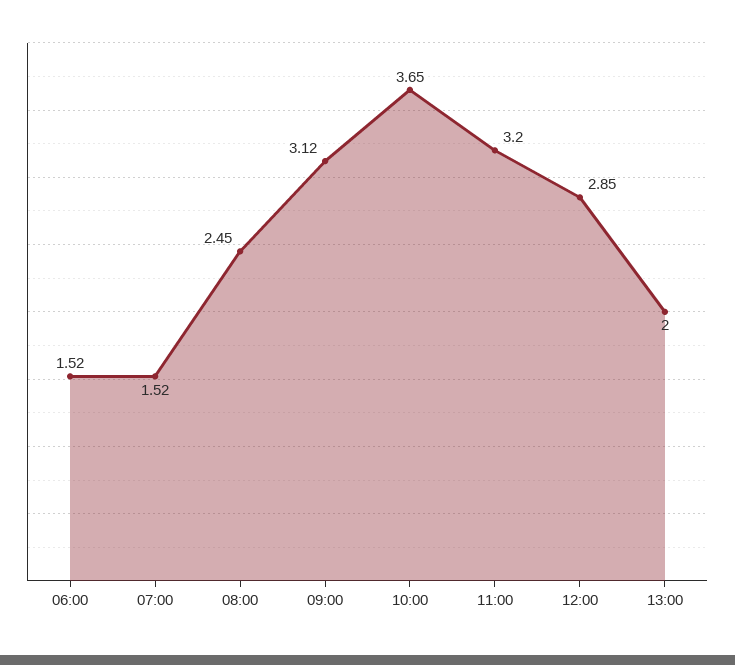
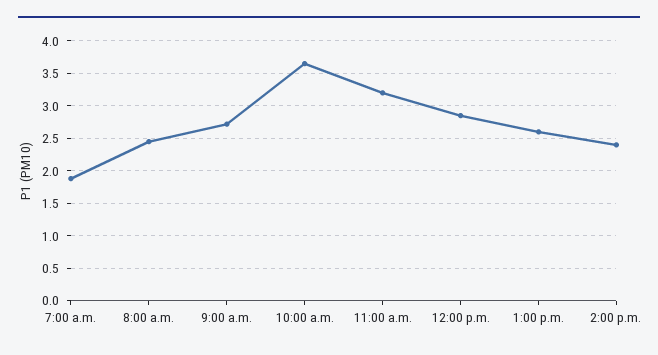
06:00: 1.52 -> none
07:00: 1.52 -> 1.9
09:00: 3.12 -> 2.7
13:00: 2 -> 2.6
2:00 p.m.: none -> 2.4

